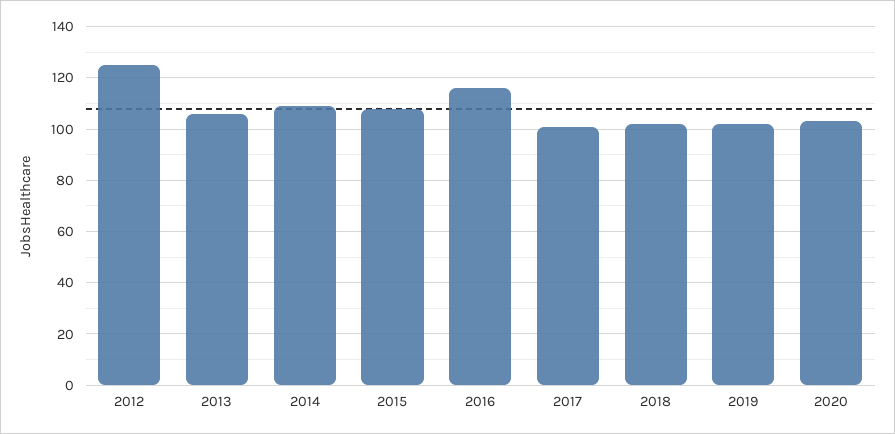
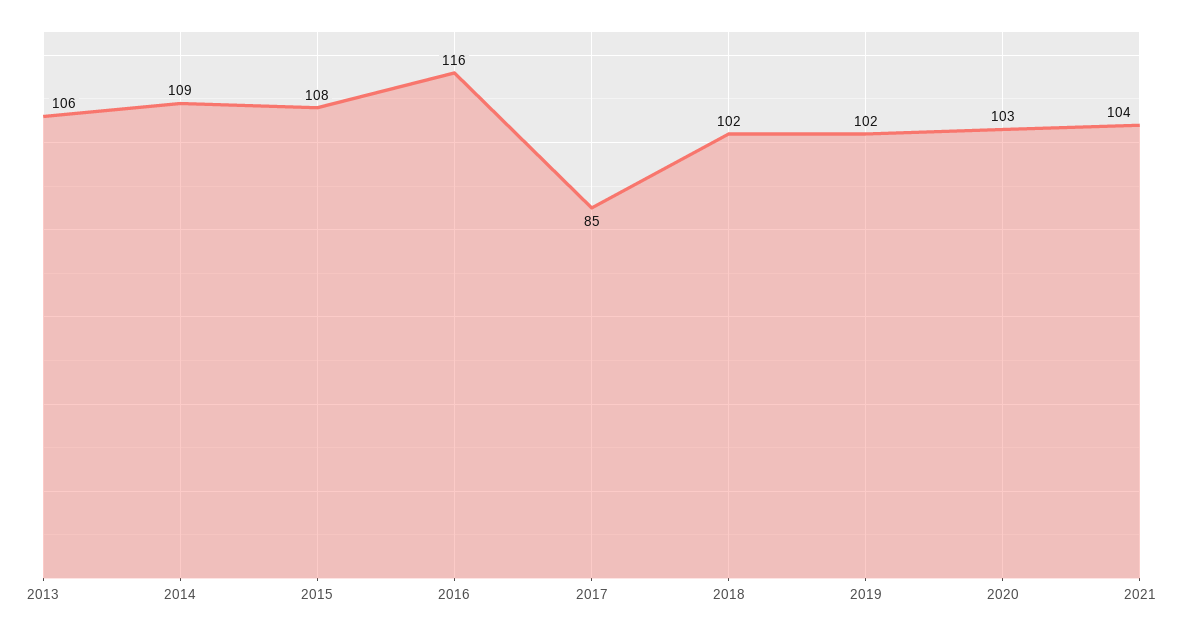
2012: 125 -> none
2017: 100 -> 85
2021: none -> 104

